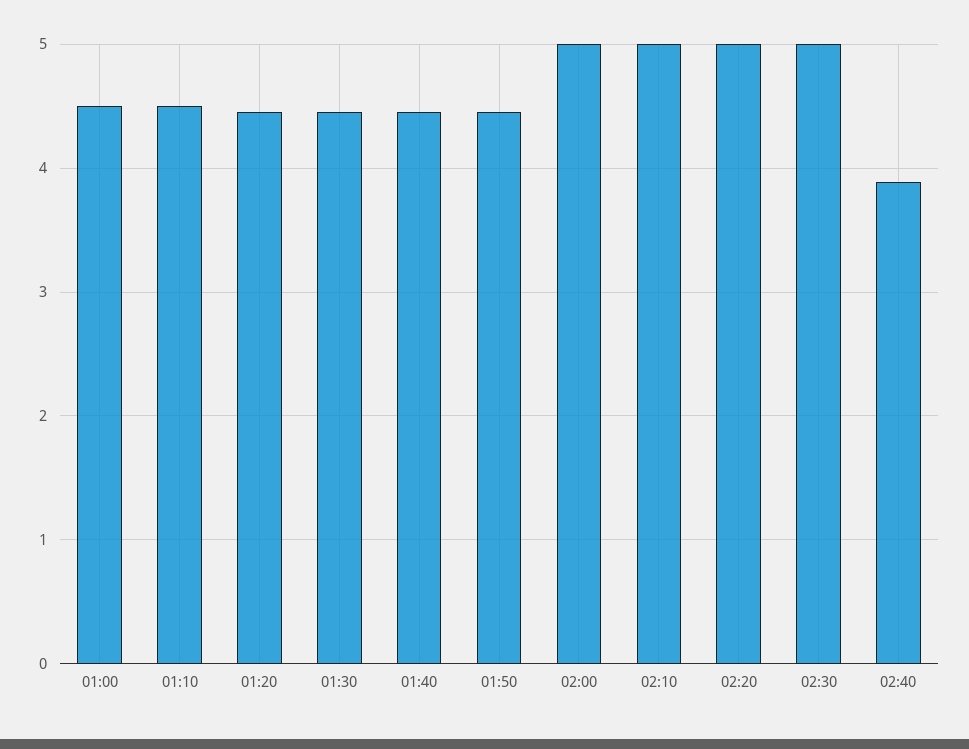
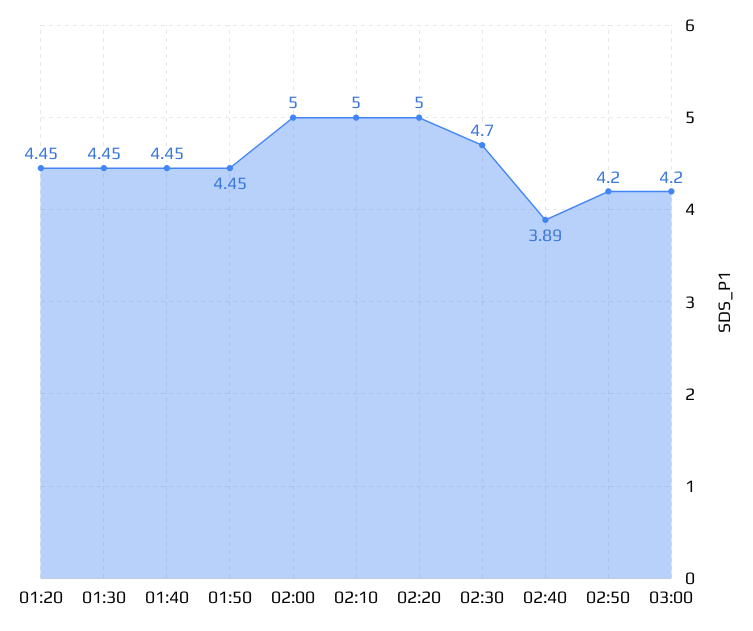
01:00: 4.5 -> none
01:10: 4.5 -> none
02:30: 5 -> 4.7
02:50: none -> 4.2
03:00: none -> 4.2

